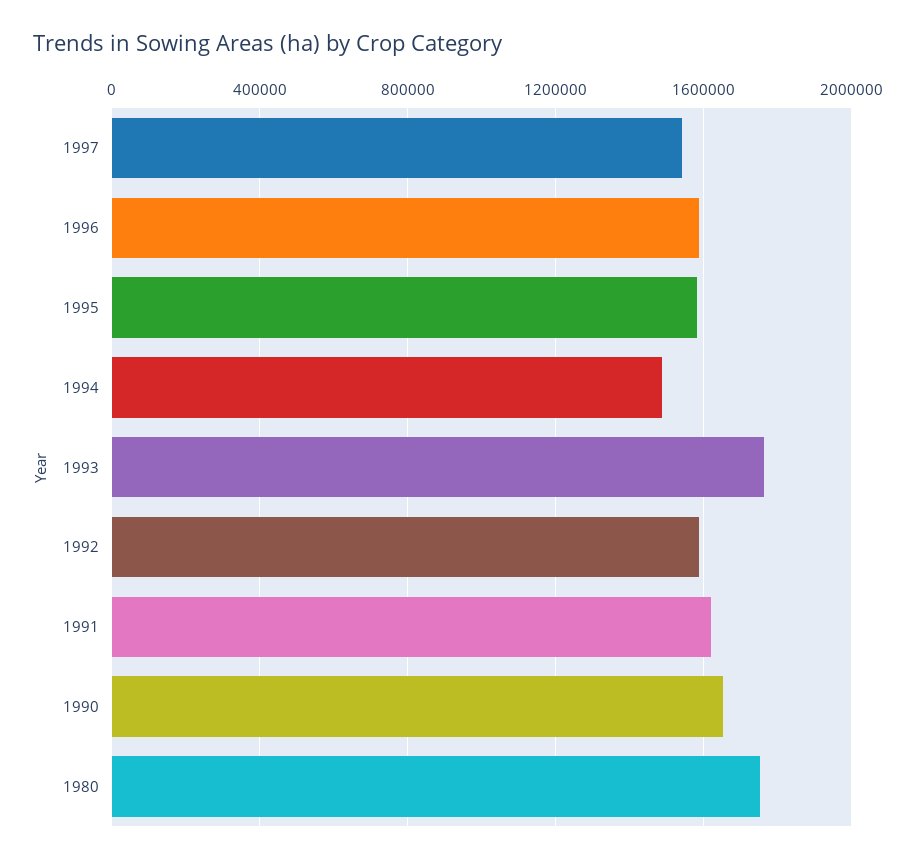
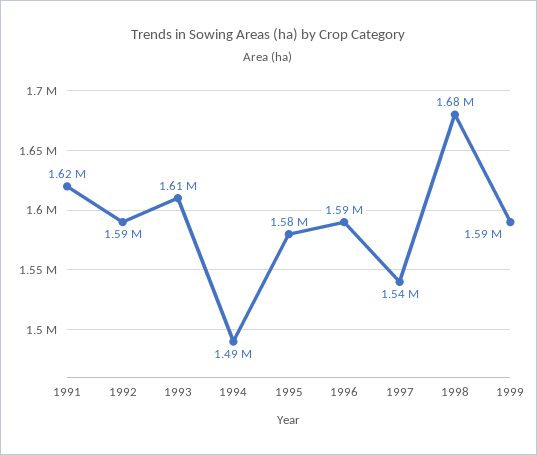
1993: 1750000 -> 1610000
1990: 1650000 -> none
1980: 1750000 -> none
1998: none -> 1680000
1999: none -> 1590000

